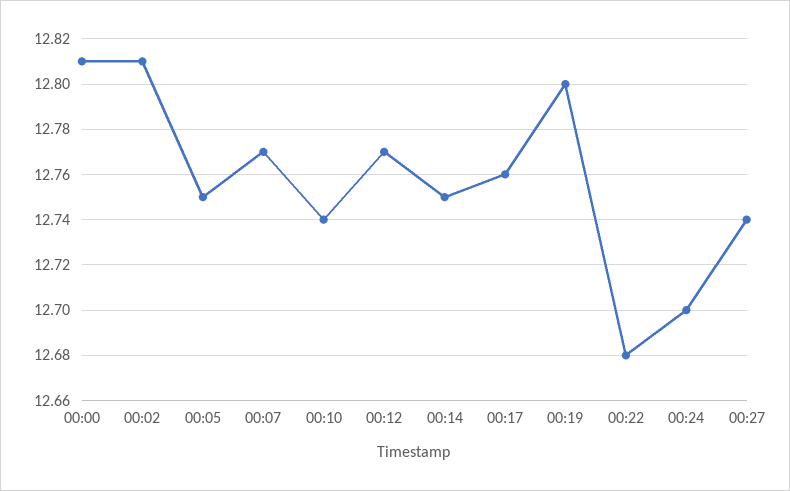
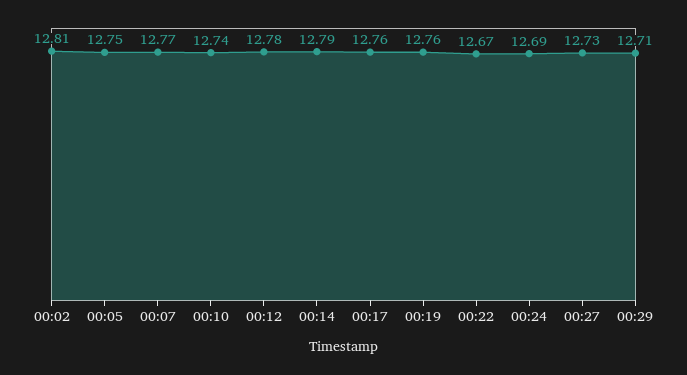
00:00: 12.81 -> none
00:12: 12.77 -> 12.78
00:14: 12.75 -> 12.79
00:19: 12.8 -> 12.76
00:22: 12.68 -> 12.67
00:24: 12.7 -> 12.69
00:27: 12.74 -> 12.73
00:29: none -> 12.71

